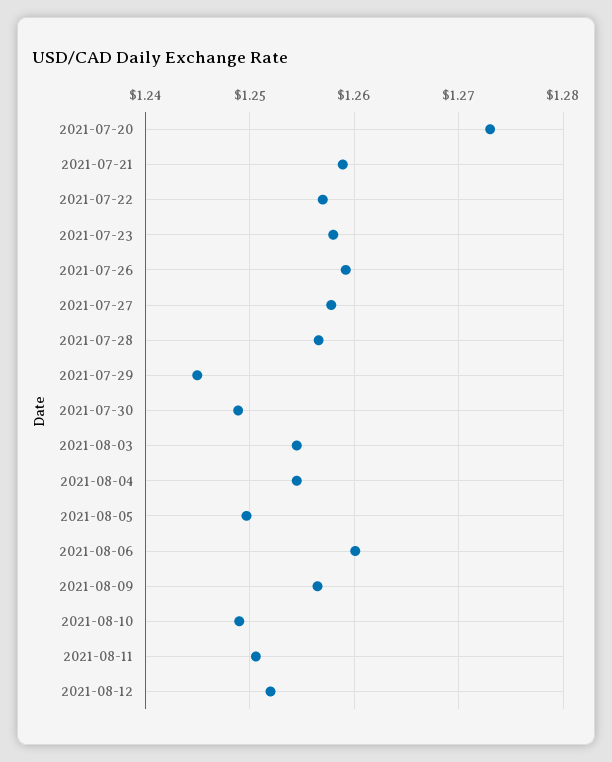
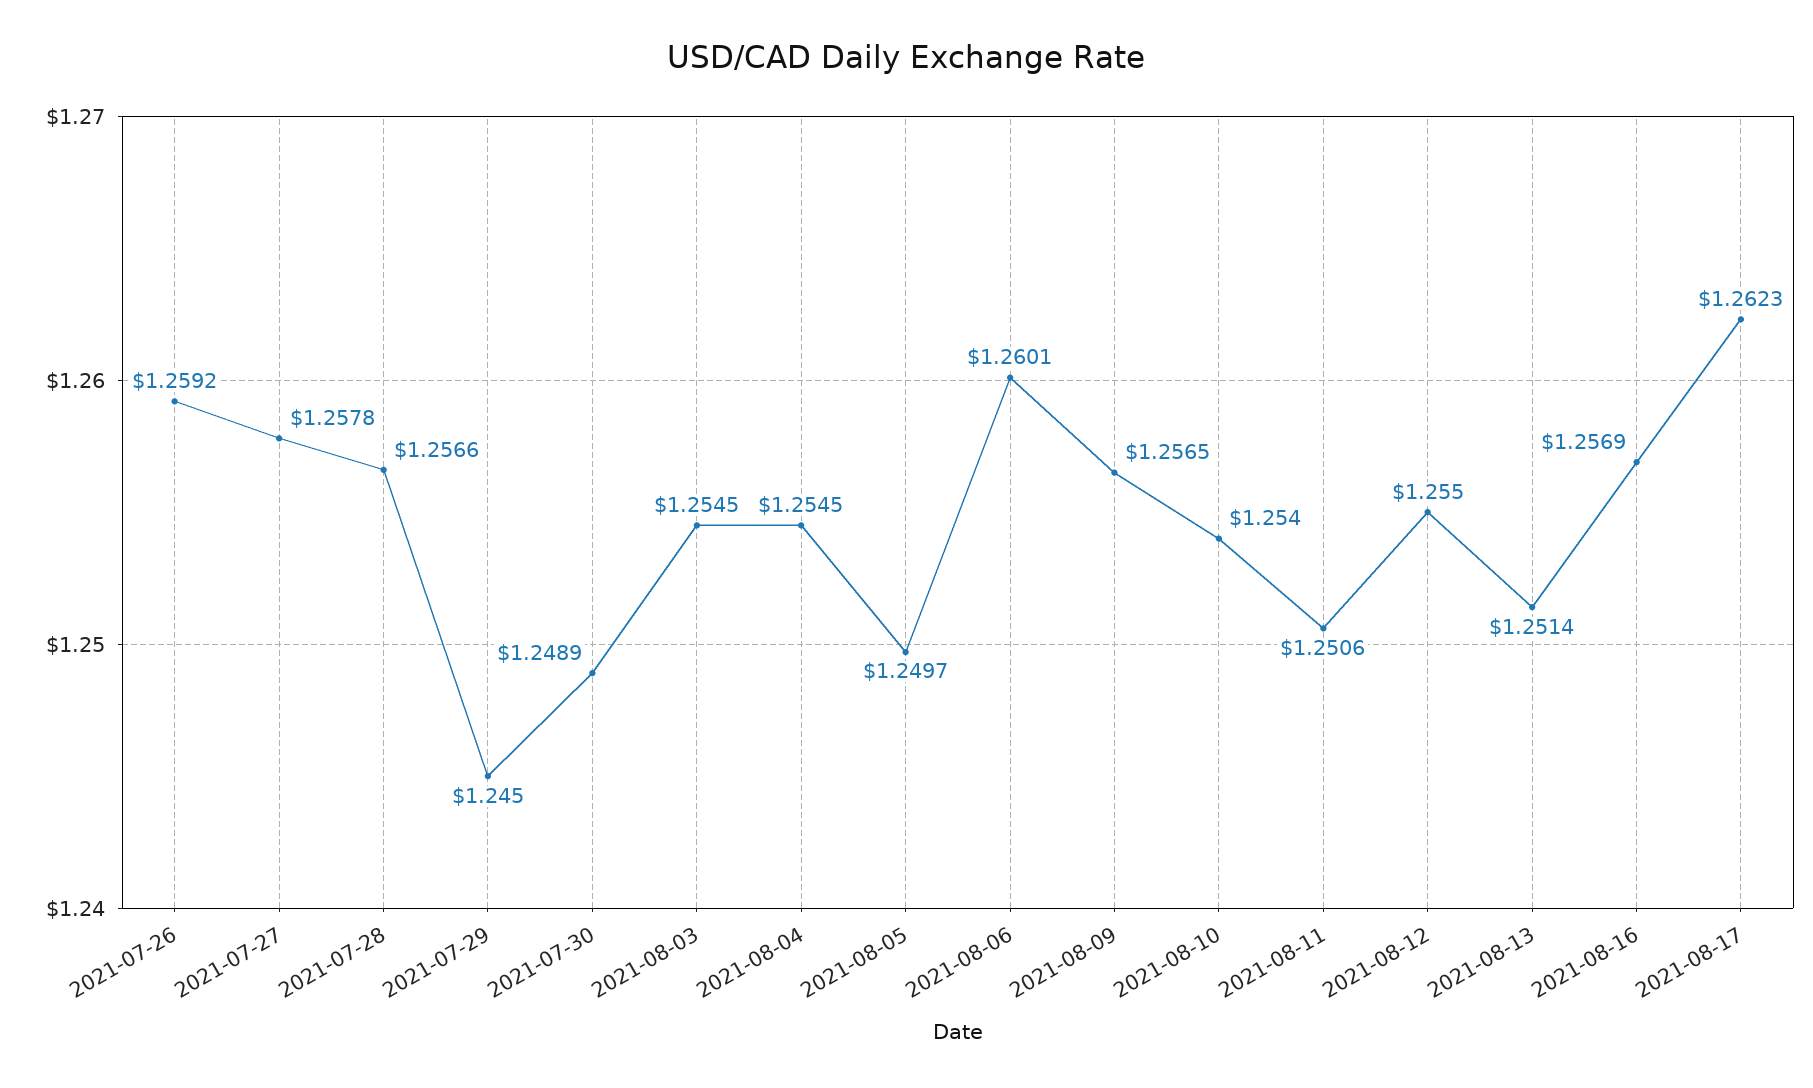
2021-07-20: 1.273 -> none
2021-07-21: 1.259 -> none
2021-07-22: 1.257 -> none
2021-07-23: 1.258 -> none
2021-08-10: 1.249 -> 1.254
2021-08-12: 1.252 -> 1.255
2021-08-13: none -> 1.2514
2021-08-16: none -> 1.2569
2021-08-17: none -> 1.2623

